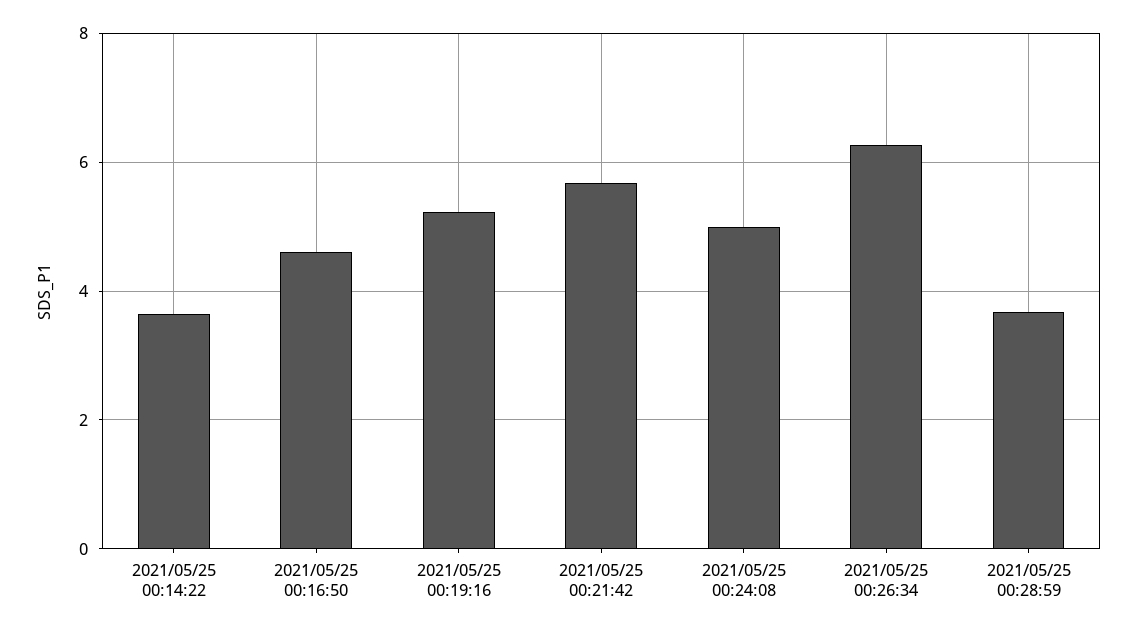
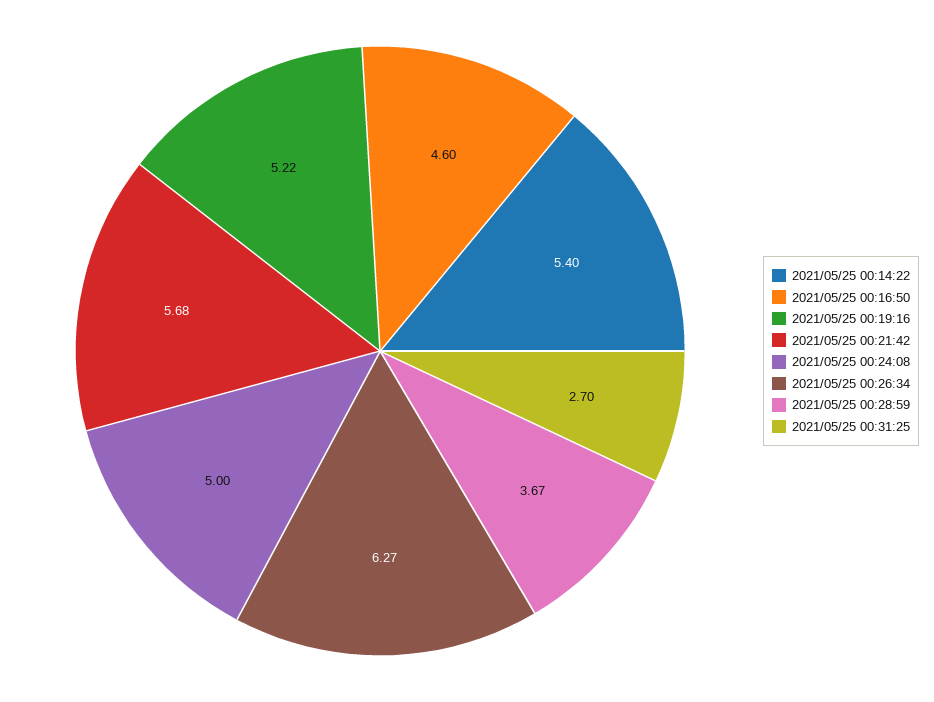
2021/05/25 00:14:22: 3.6 -> 5.4
2021/05/25 00:31:25: none -> 2.7

